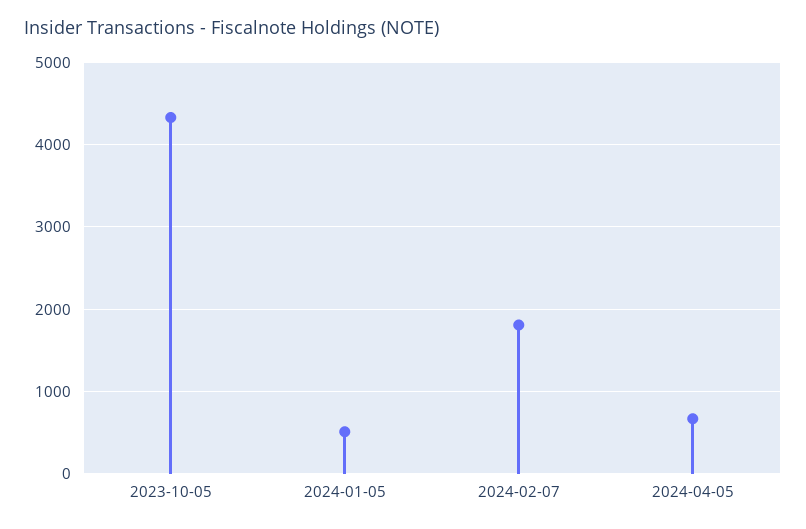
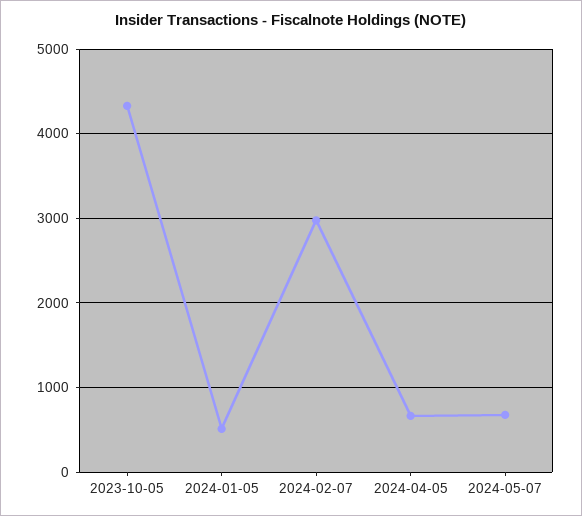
2024-02-07: 1800 -> 3000
2024-05-07: none -> 700

